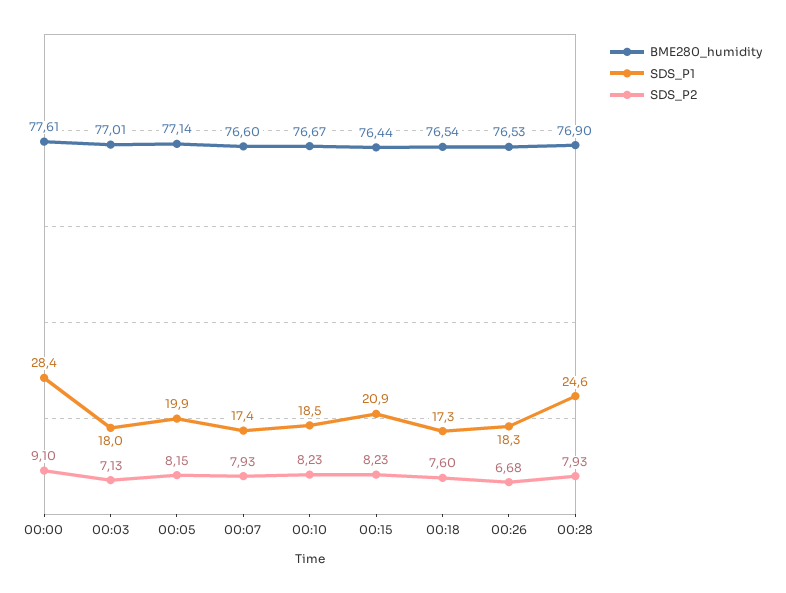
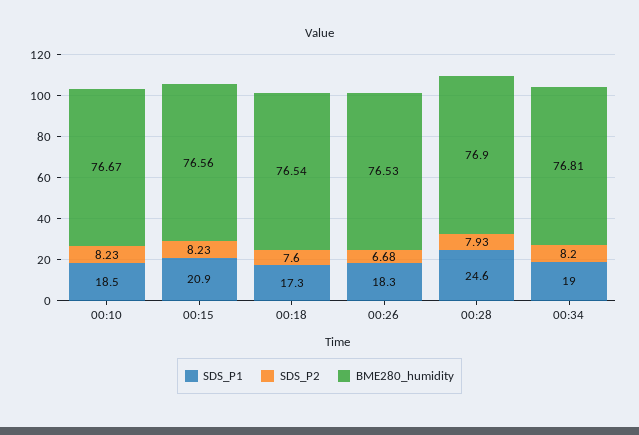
BME280_humidity, 00:00: 77.61 -> none
SDS_P1, 00:00: 28.4 -> none
SDS_P2, 00:00: 9.1 -> none
BME280_humidity, 00:03: 77.01 -> none
SDS_P1, 00:03: 18 -> none
SDS_P2, 00:03: 7.13 -> none
BME280_humidity, 00:05: 77.14 -> none
SDS_P1, 00:05: 19.9 -> none
SDS_P2, 00:05: 8.15 -> none
BME280_humidity, 00:07: 76.6 -> none
SDS_P1, 00:07: 17.4 -> none
SDS_P2, 00:07: 7.93 -> none
BME280_humidity, 00:15: 76.44 -> 76.56
SDS_P1, 00:34: none -> 19
SDS_P2, 00:34: none -> 8.2
BME280_humidity, 00:34: none -> 76.81

